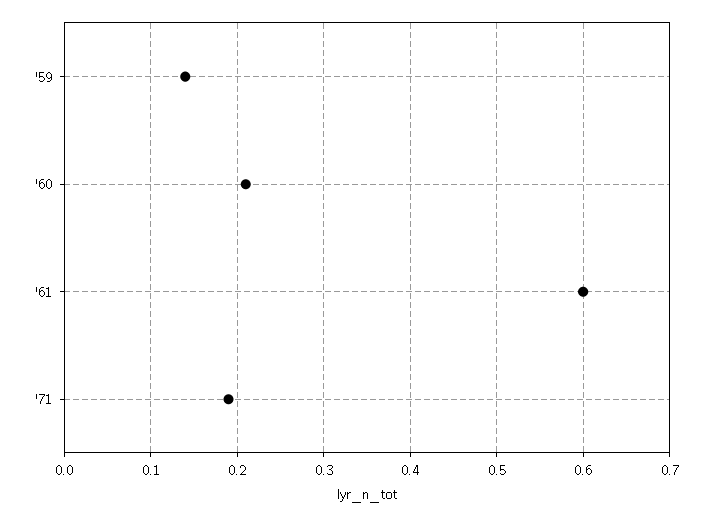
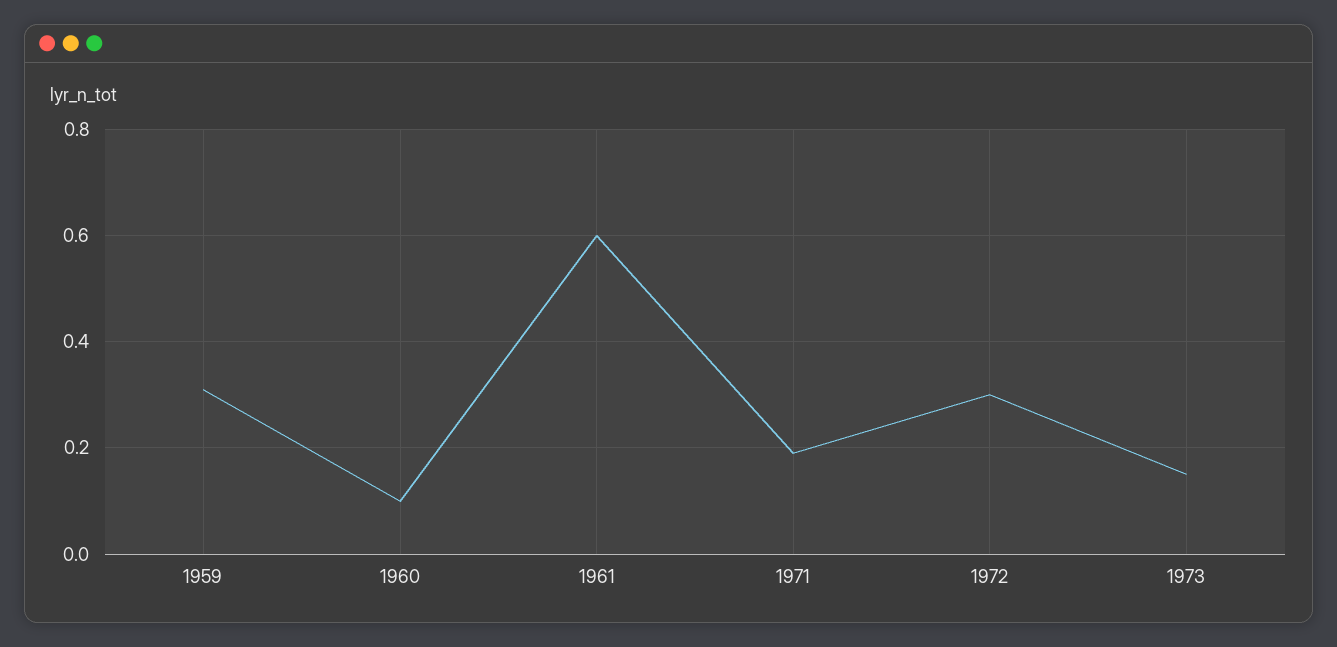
'59: 0.14 -> 0.3
'60: 0.21 -> 0.1
1972: none -> 0.3
1973: none -> 0.15

